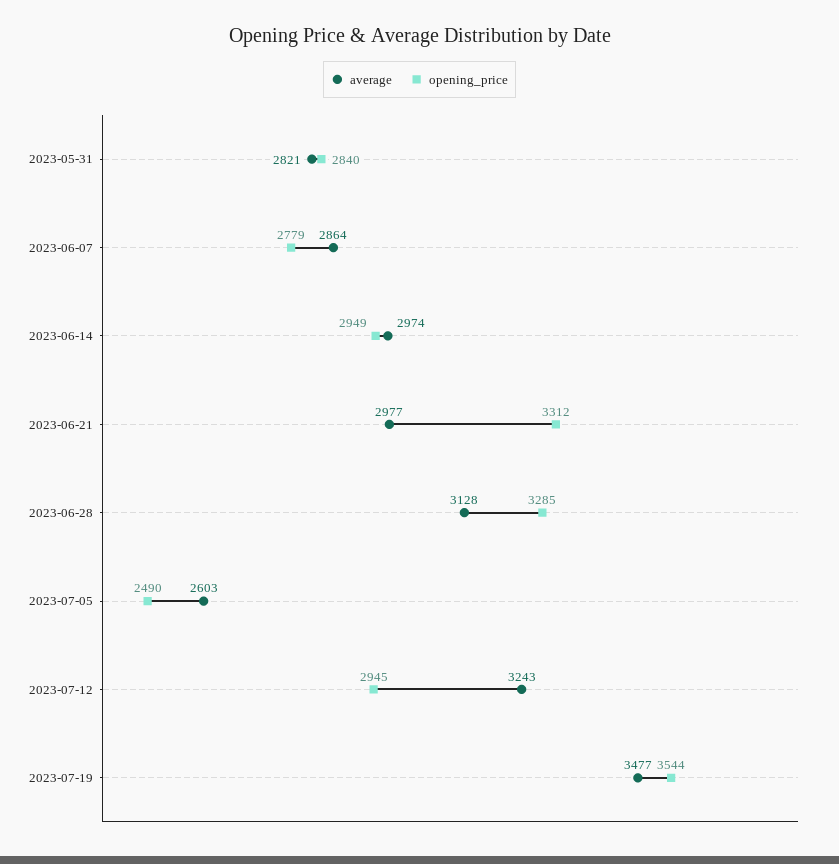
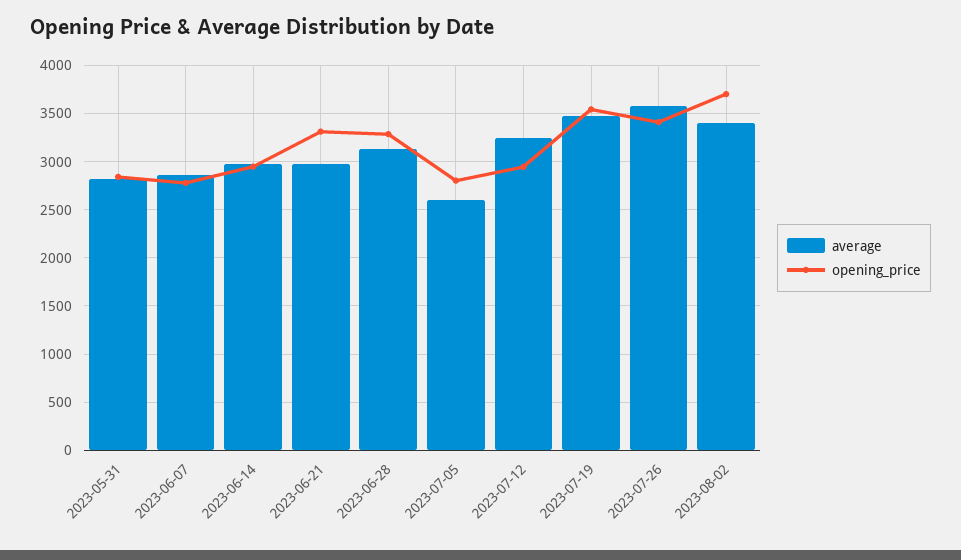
opening_price, 2023-07-05: 2490 -> 2800
average, 2023-07-26: none -> 3600
opening_price, 2023-07-26: none -> 3400
average, 2023-08-02: none -> 3400
opening_price, 2023-08-02: none -> 3700

